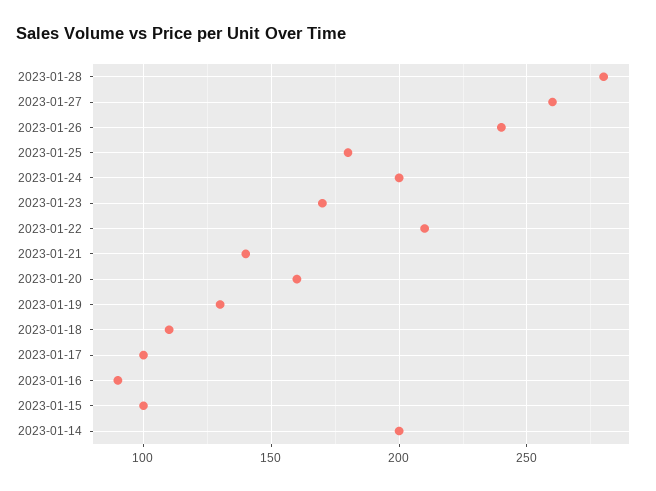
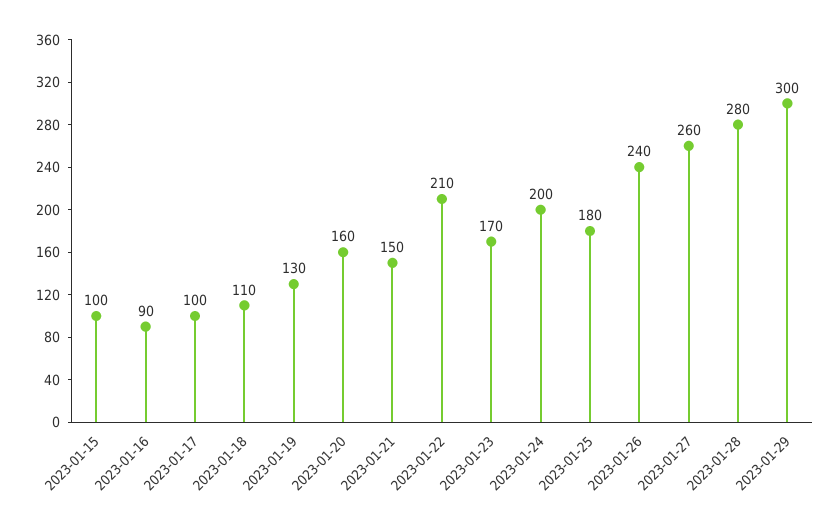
2023-01-21: 140 -> 150
2023-01-14: 200 -> none
2023-01-29: none -> 300

